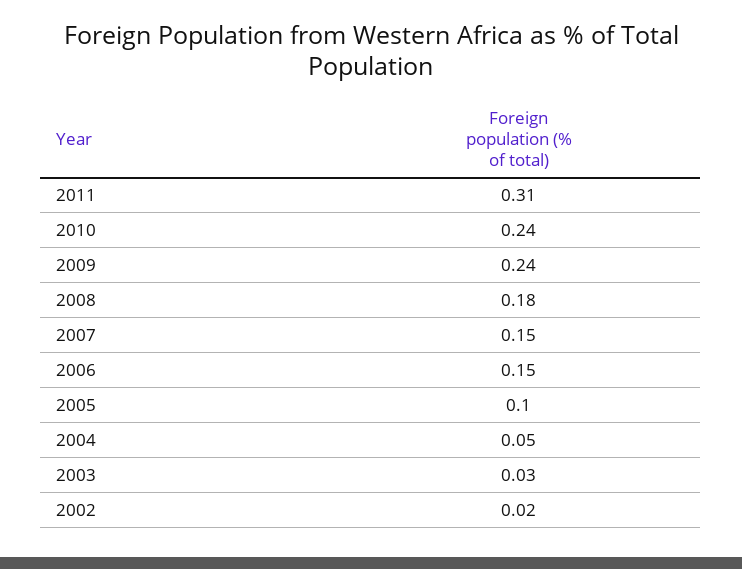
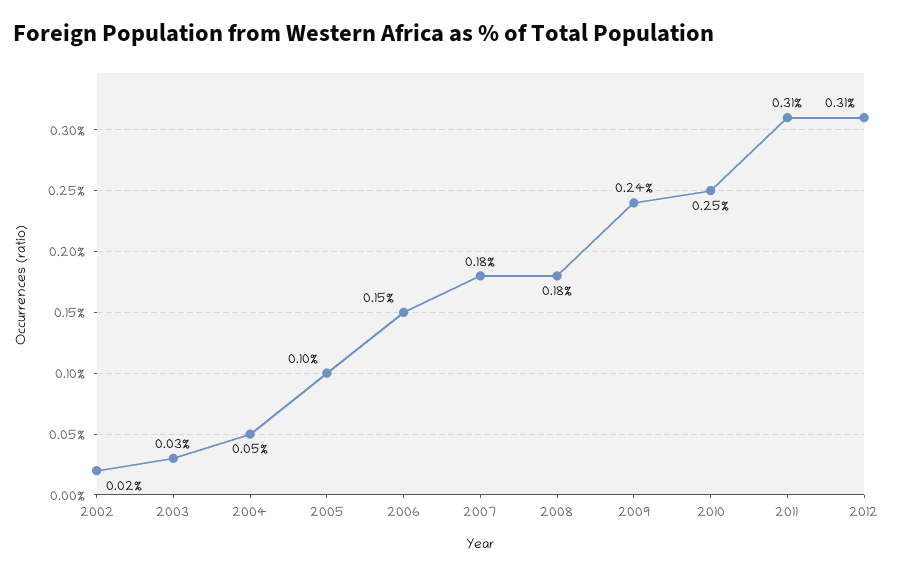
2010: 0.24 -> 0.25
2007: 0.15 -> 0.18
2012: none -> 0.31

